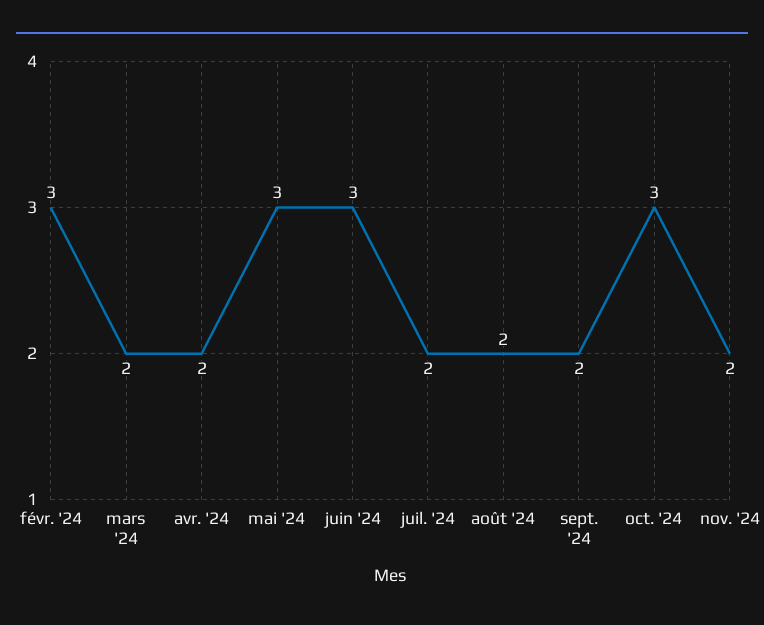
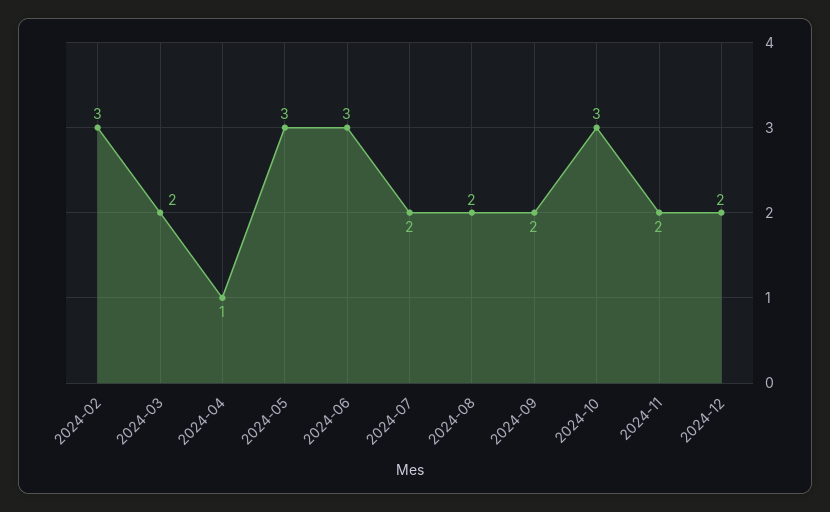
avr. '24: 2 -> 1
2024-12: none -> 2

